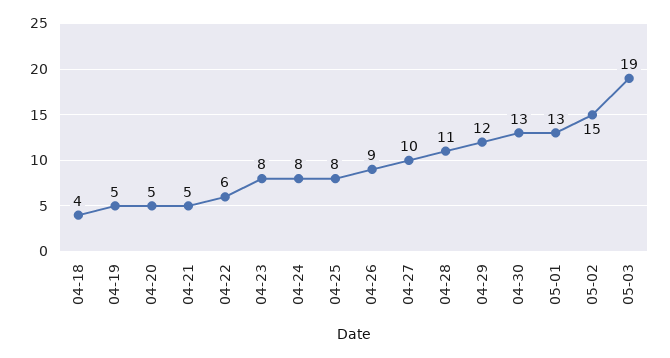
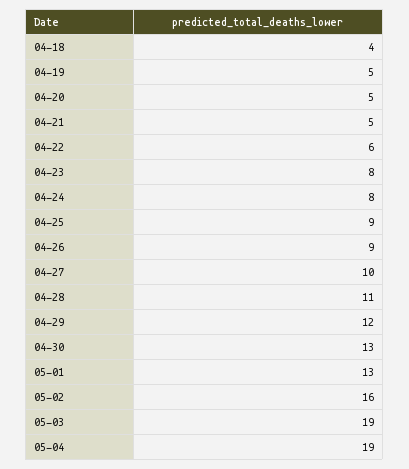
04-25: 8 -> 9
05-02: 15 -> 16
05-04: none -> 19

